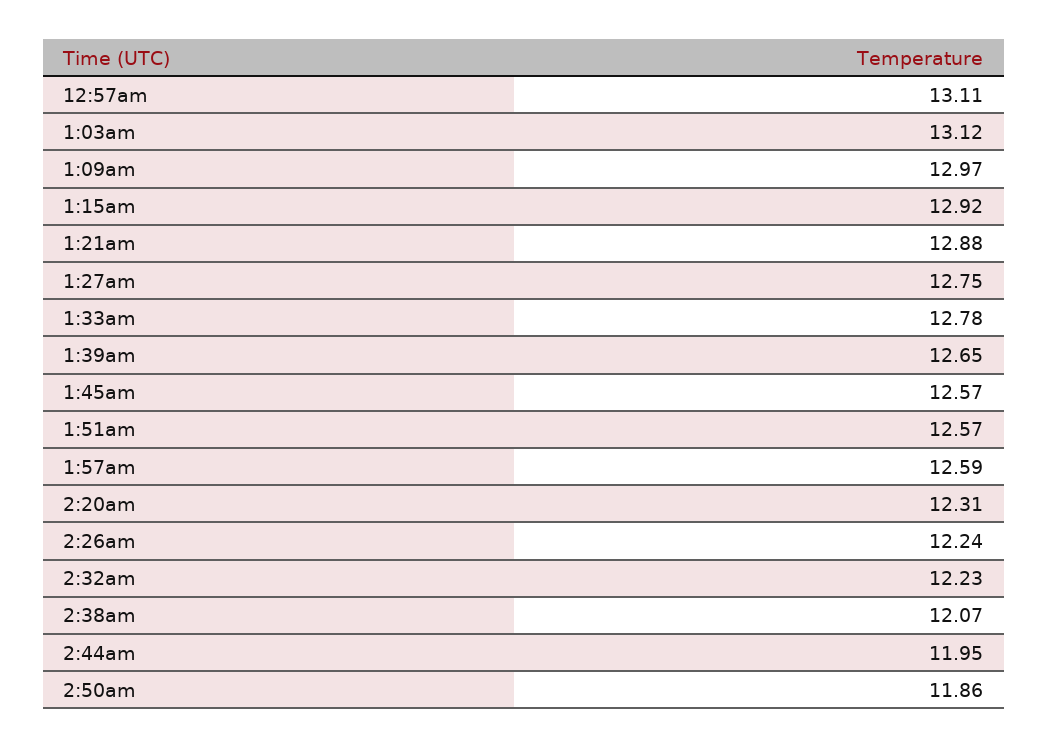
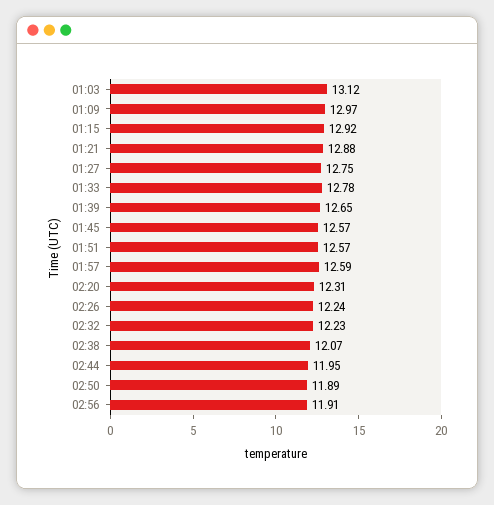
12:57am: 13.11 -> none
2:50am: 11.86 -> 11.89
02:56: none -> 11.91

